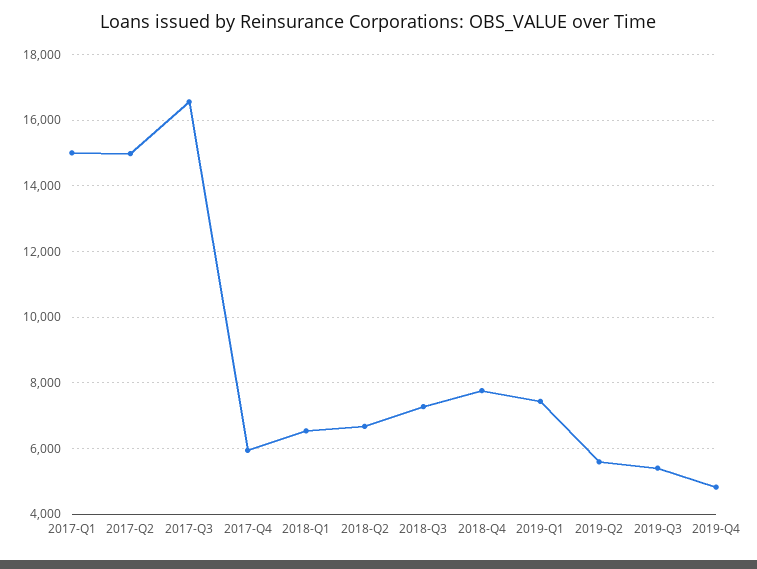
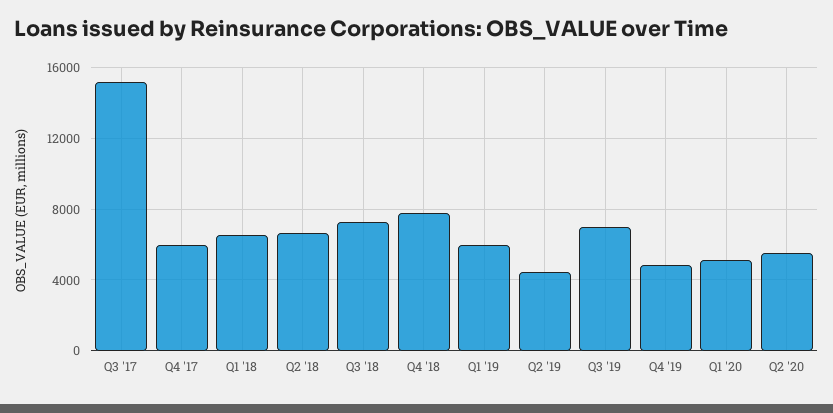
2017-Q1: 15000 -> none
2017-Q2: 15000 -> none
2017-Q3: 16600 -> 15000
2019-Q1: 7400 -> 6000
2019-Q2: 5600 -> 4500
2019-Q3: 5400 -> 7000
Q1 '20: none -> 5000
Q2 '20: none -> 5500

